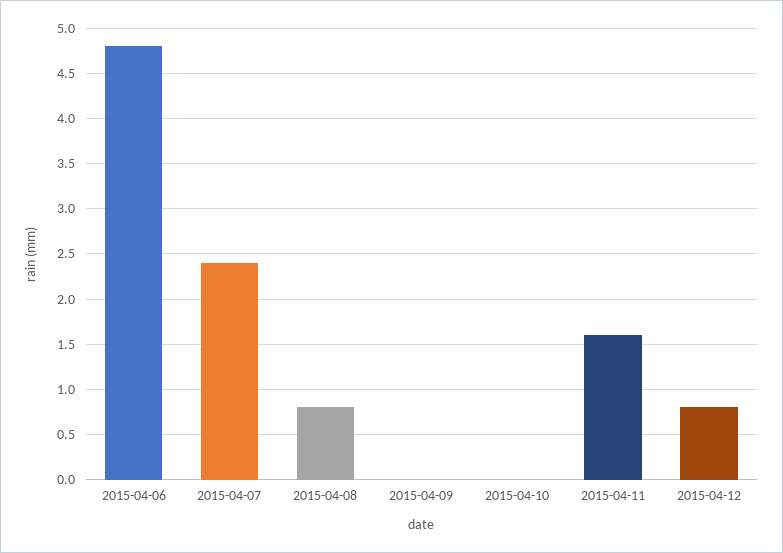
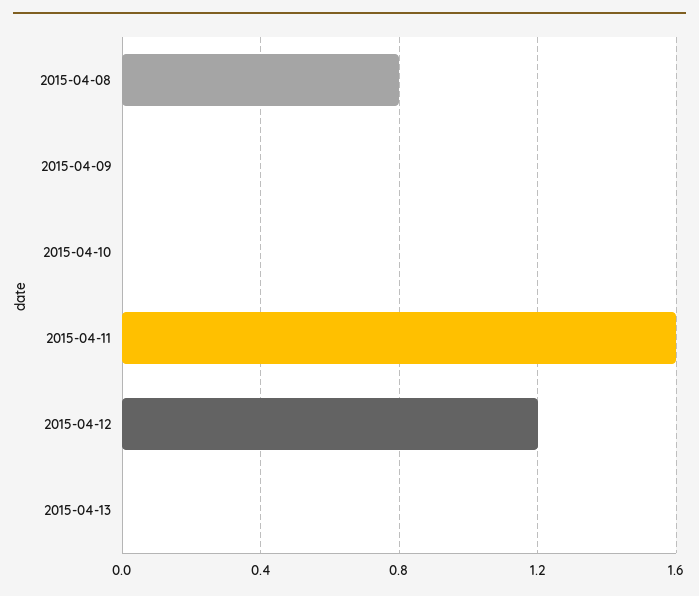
2015-04-06: 4.8 -> none
2015-04-07: 2.4 -> none
2015-04-12: 0.8 -> 1.2
2015-04-13: none -> 0

